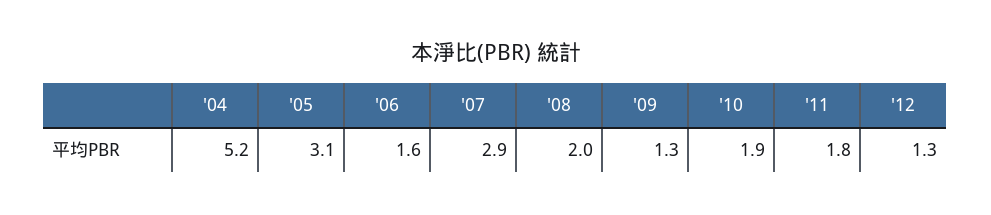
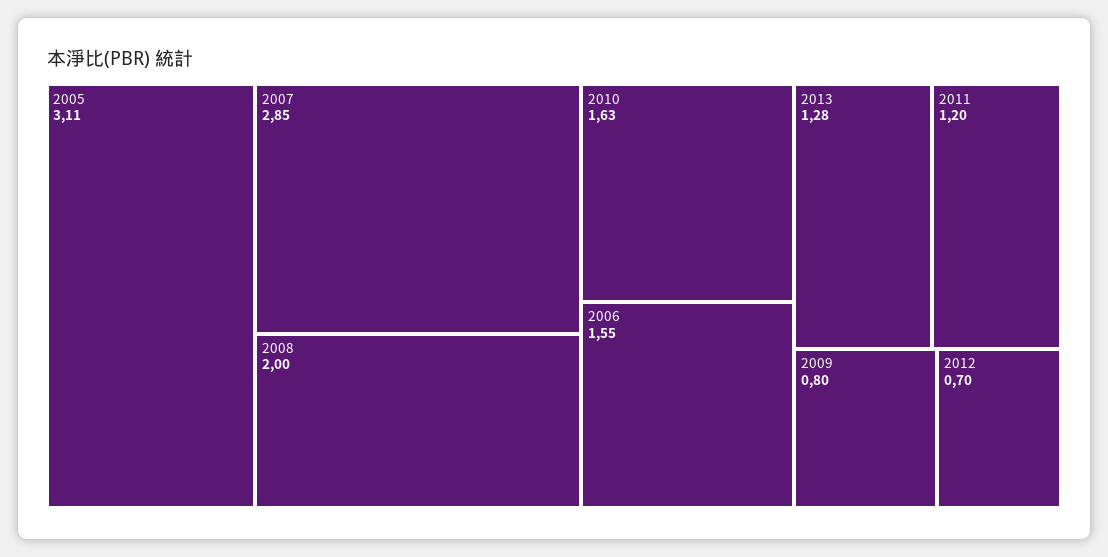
'04: 5.2 -> none
'09: 1.3 -> 0.8
'10: 1.9 -> 1.63
'11: 1.8 -> 1.2
'12: 1.3 -> 0.7
2013: none -> 1.28

